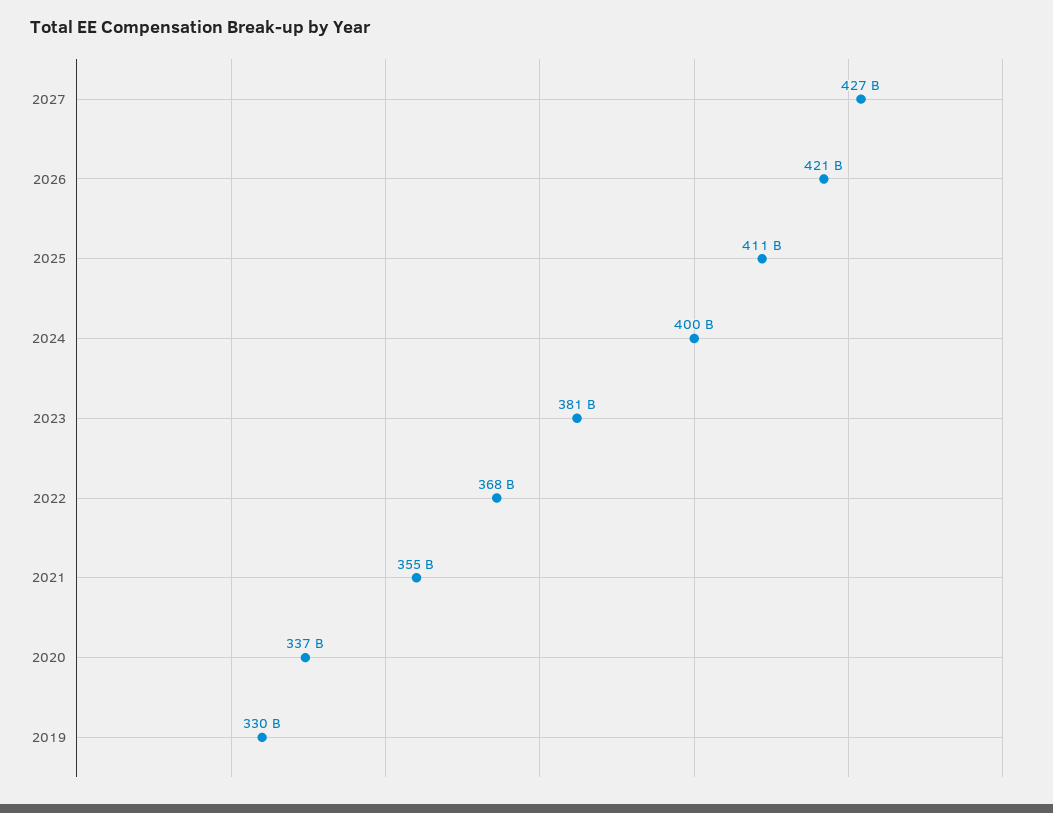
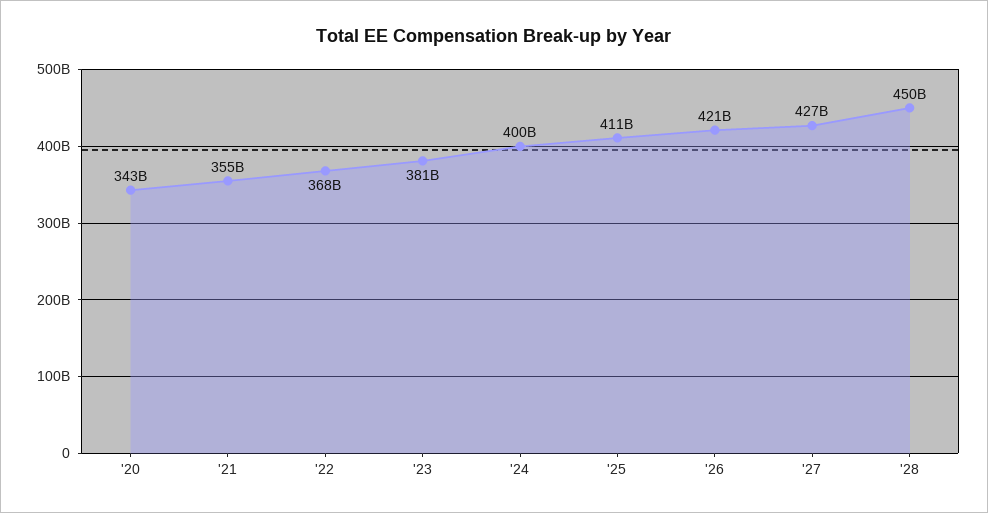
2020: 337000000000 -> 343000000000
2019: 330000000000 -> none
'28: none -> 450000000000

